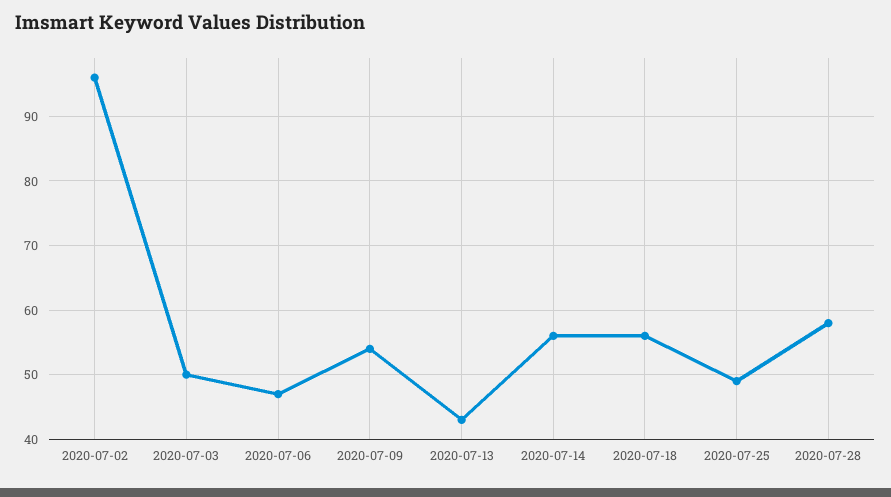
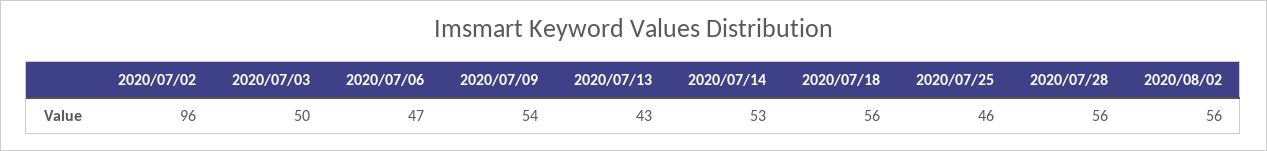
2020-07-14: 56 -> 53
2020-07-25: 49 -> 46
2020-07-28: 58 -> 56
2020/08/02: none -> 56

